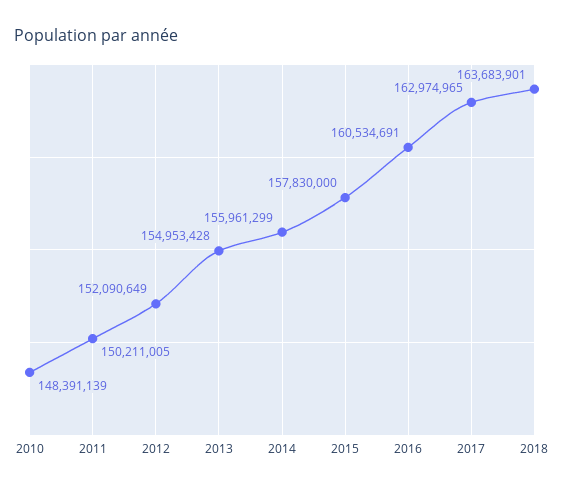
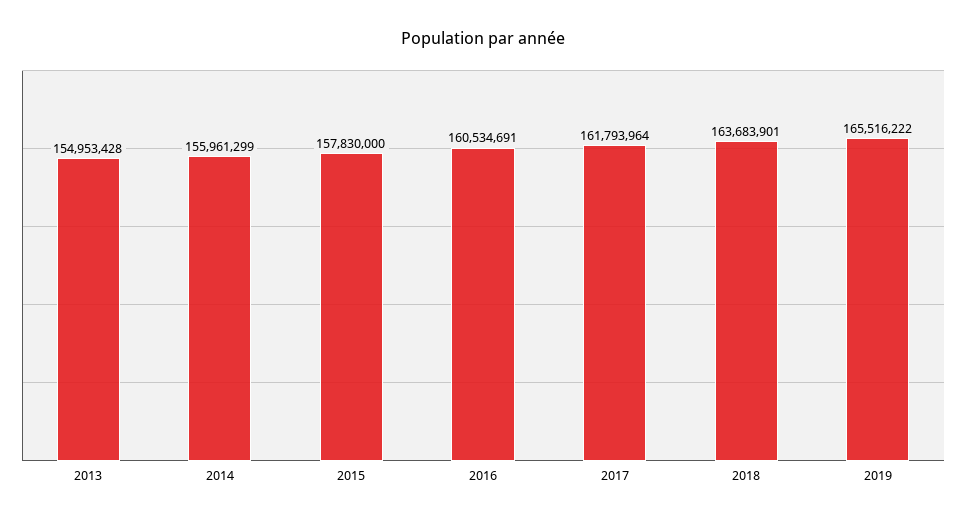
2010: 148391139 -> none
2011: 150211005 -> none
2012: 152090649 -> none
2017: 162974965 -> 161793964
2019: none -> 165516222

